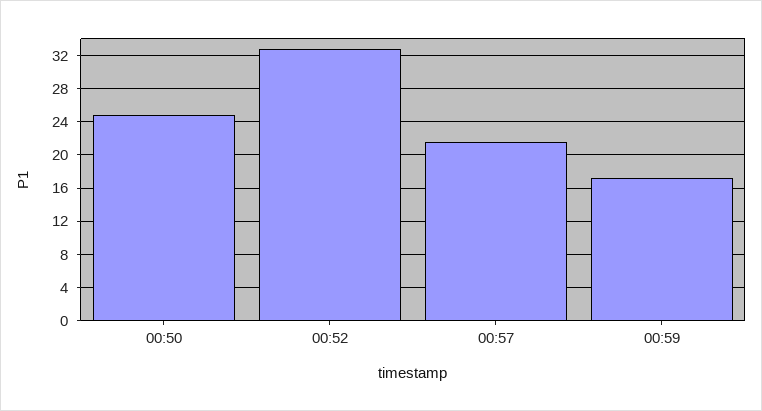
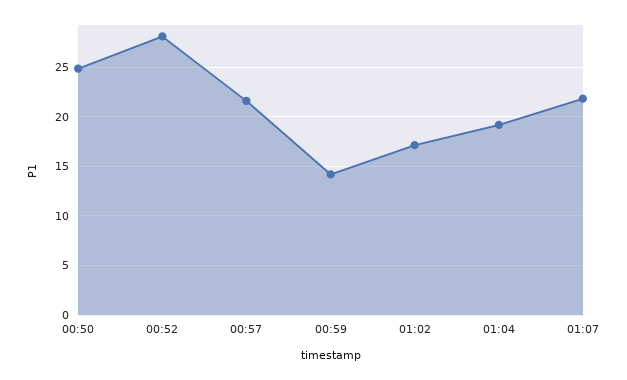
00:52: 33 -> 28
00:59: 17 -> 14
01:02: none -> 17
01:04: none -> 19
01:07: none -> 22

